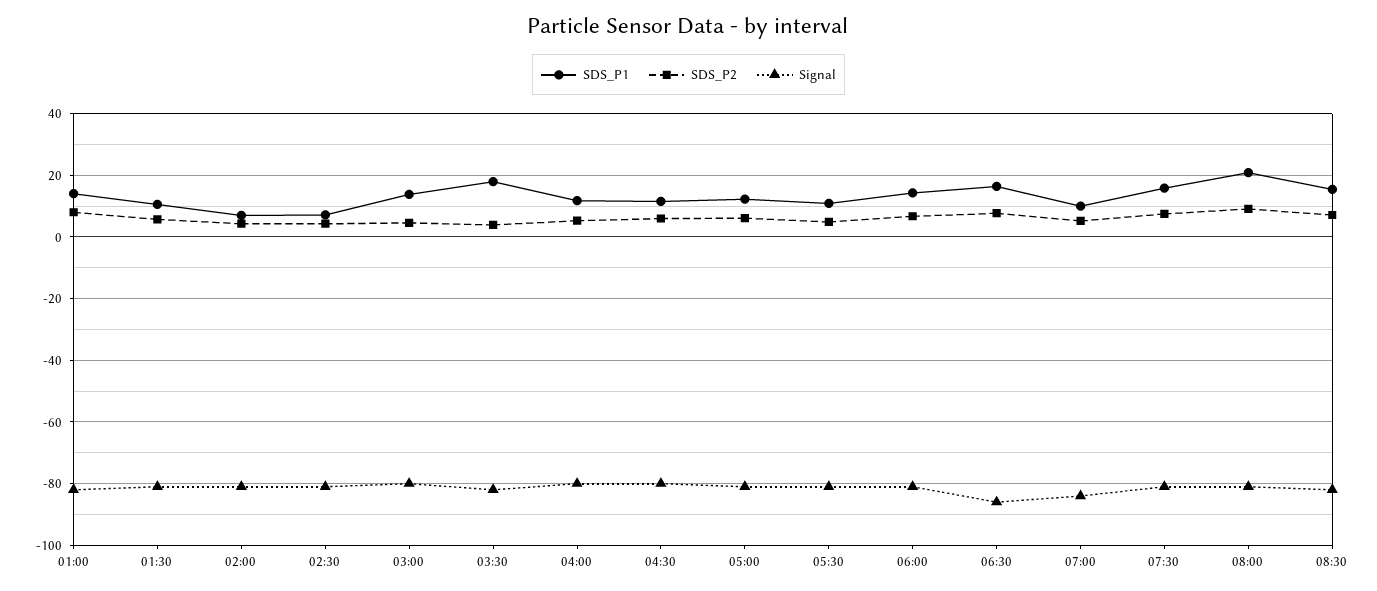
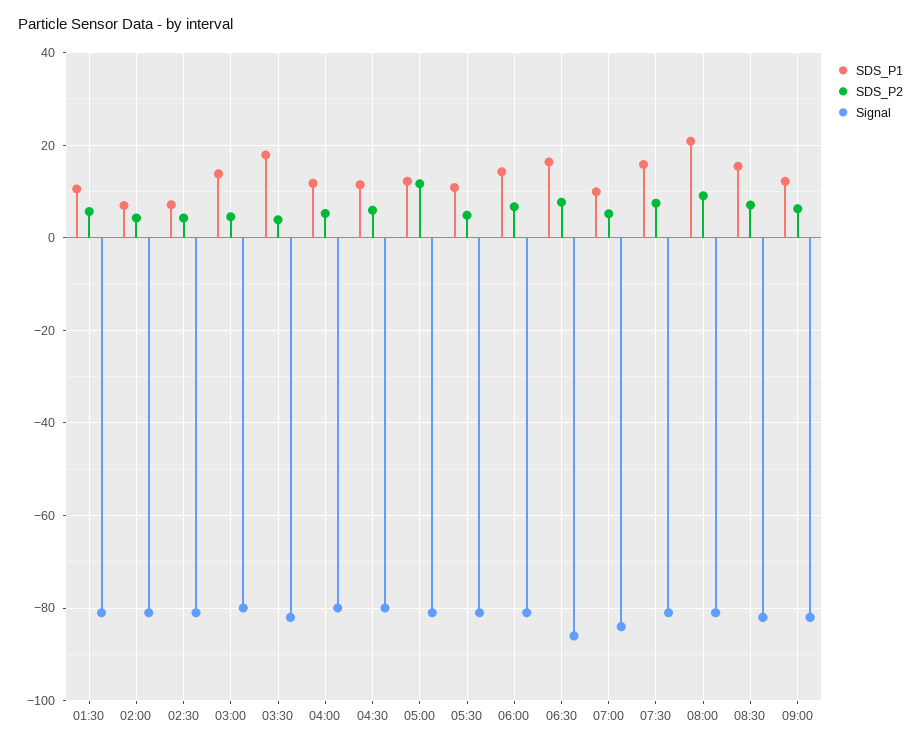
SDS_P1, 01:00: 14 -> none
SDS_P2, 01:00: 8 -> none
Signal, 01:00: -82 -> none
SDS_P2, 05:00: 6 -> 12
SDS_P1, 09:00: none -> 12
SDS_P2, 09:00: none -> 6
Signal, 09:00: none -> -82

